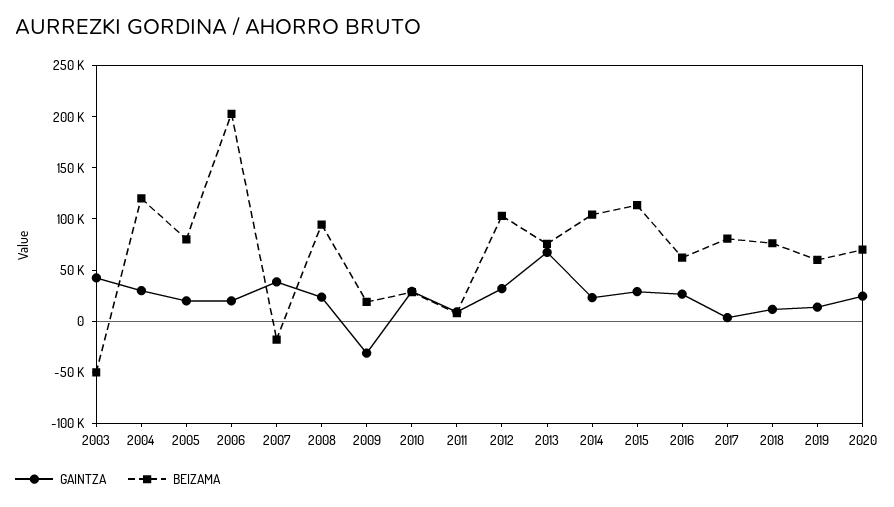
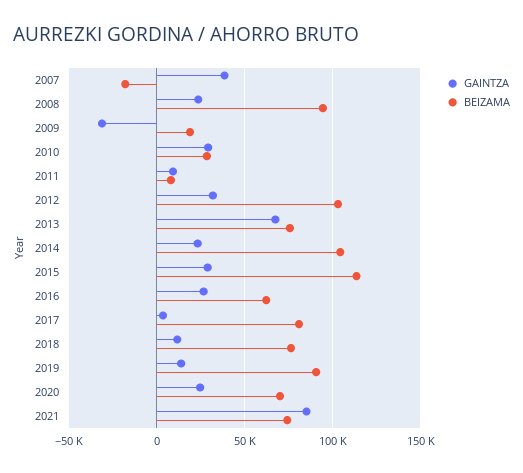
GAINTZA, 2003: 40000 -> none
BEIZAMA, 2003: -50000 -> none
GAINTZA, 2004: 30000 -> none
BEIZAMA, 2004: 120000 -> none
GAINTZA, 2005: 20000 -> none
BEIZAMA, 2005: 80000 -> none
GAINTZA, 2006: 20000 -> none
BEIZAMA, 2006: 200000 -> none
BEIZAMA, 2019: 60000 -> 90000
GAINTZA, 2021: none -> 85000
BEIZAMA, 2021: none -> 75000

